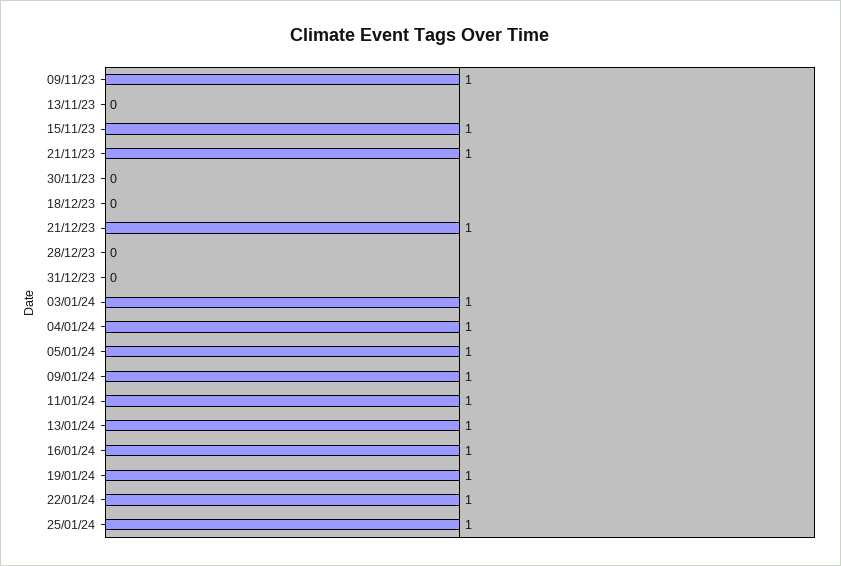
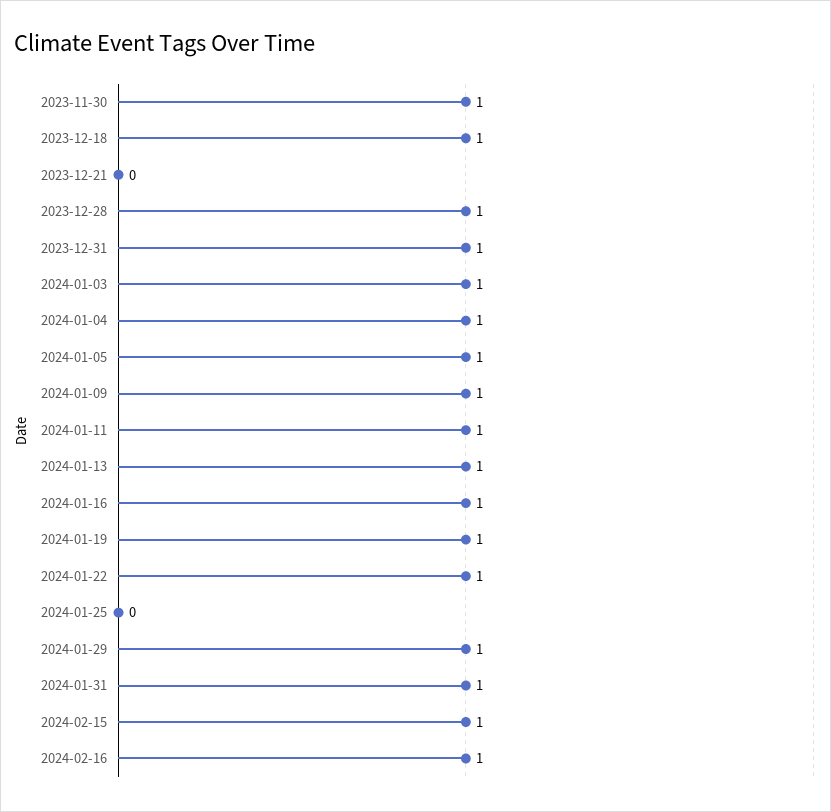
09/11/23: 1 -> none
13/11/23: 0 -> none
15/11/23: 1 -> none
21/11/23: 1 -> none
30/11/23: 0 -> 1
18/12/23: 0 -> 1
21/12/23: 1 -> 0
28/12/23: 0 -> 1
31/12/23: 0 -> 1
25/01/24: 1 -> 0
2024-01-29: none -> 1
2024-01-31: none -> 1
2024-02-15: none -> 1
2024-02-16: none -> 1

